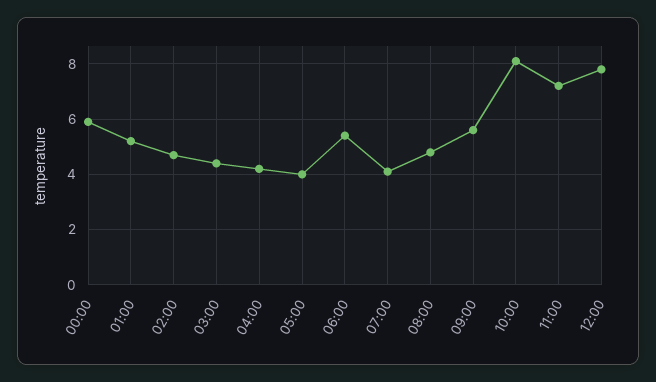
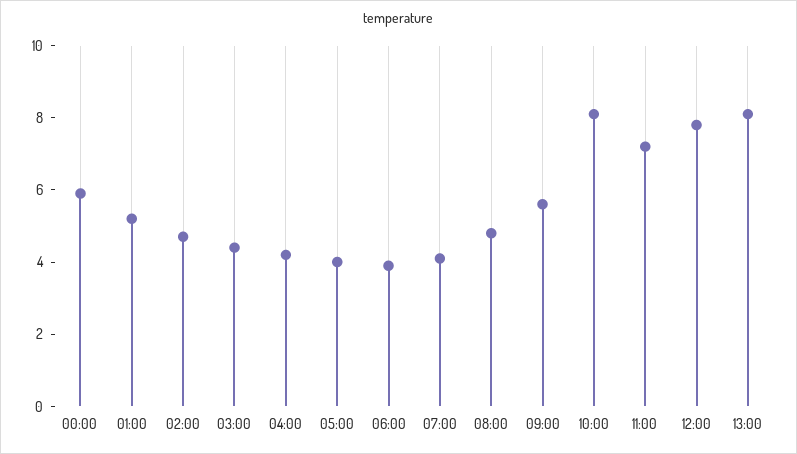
06:00: 5.5 -> 4
13:00: none -> 8

